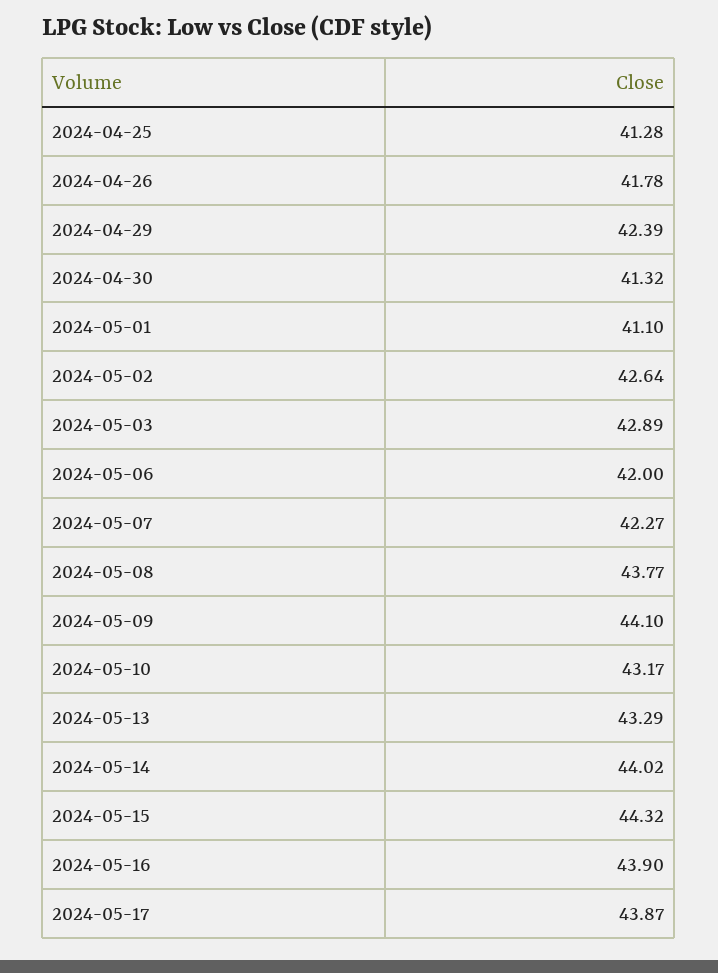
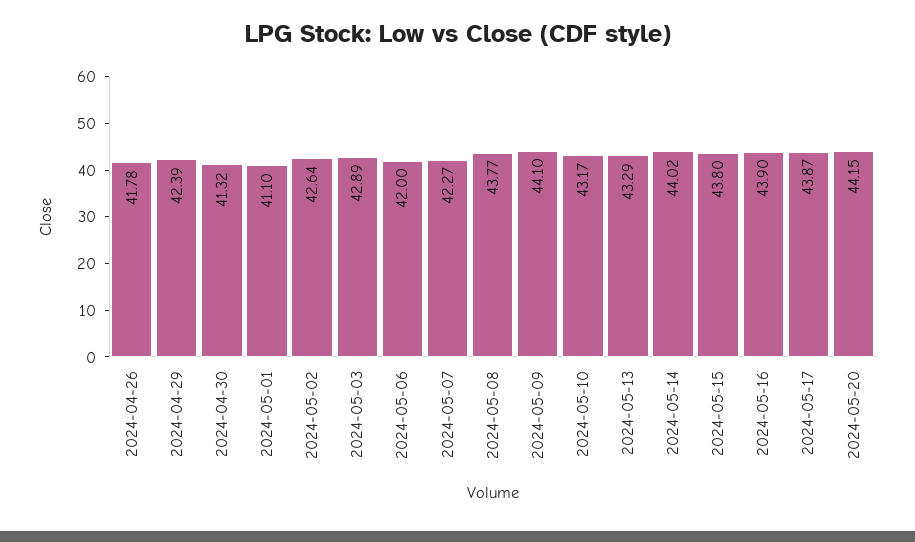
2024-04-25: 41.28 -> none
2024-05-15: 44.32 -> 43.8
2024-05-20: none -> 44.15

